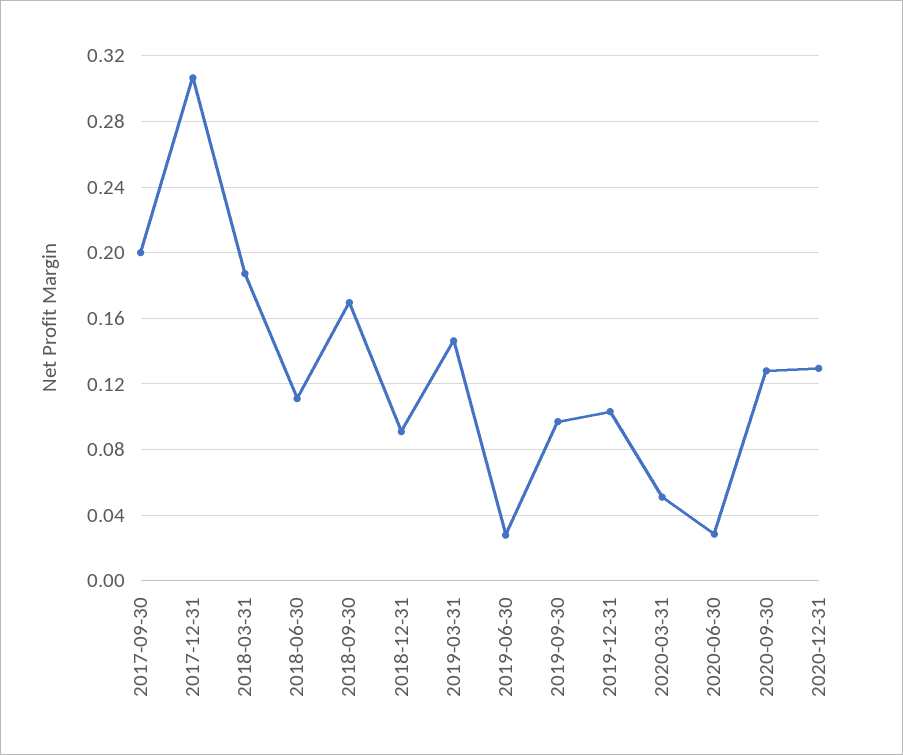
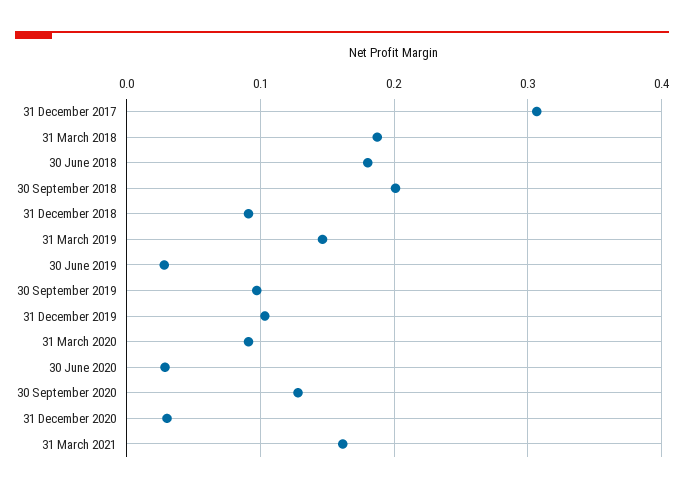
2017-09-30: 0.2 -> none
2018-06-30: 0.11 -> 0.18
2018-09-30: 0.17 -> 0.2
2020-03-31: 0.05 -> 0.09
2020-12-31: 0.13 -> 0.03
31 March 2021: none -> 0.16

